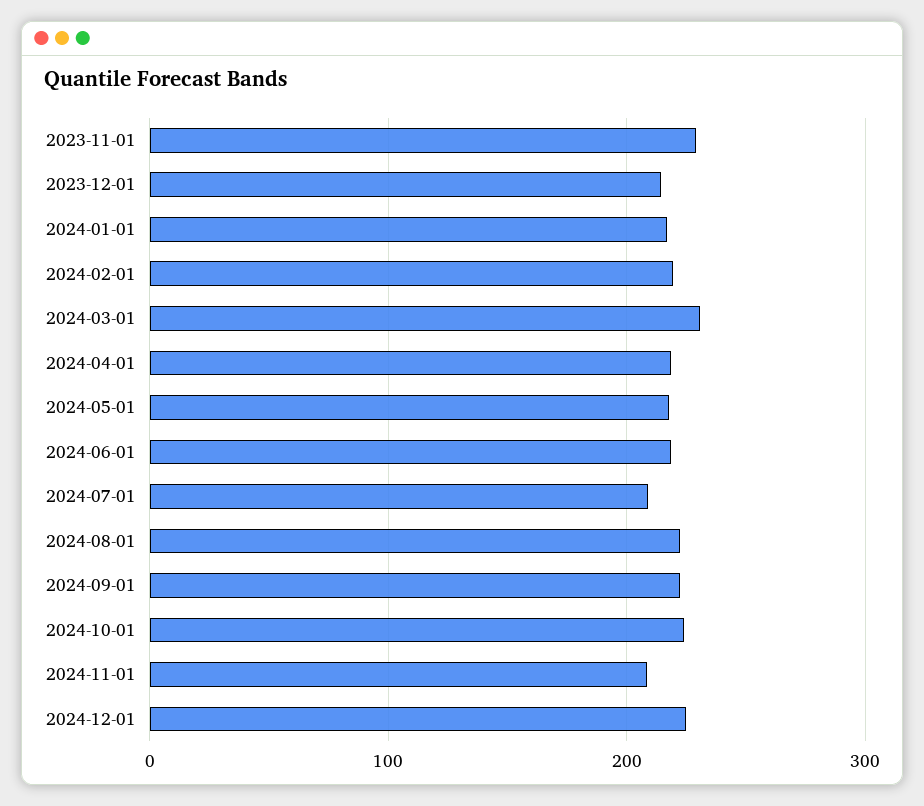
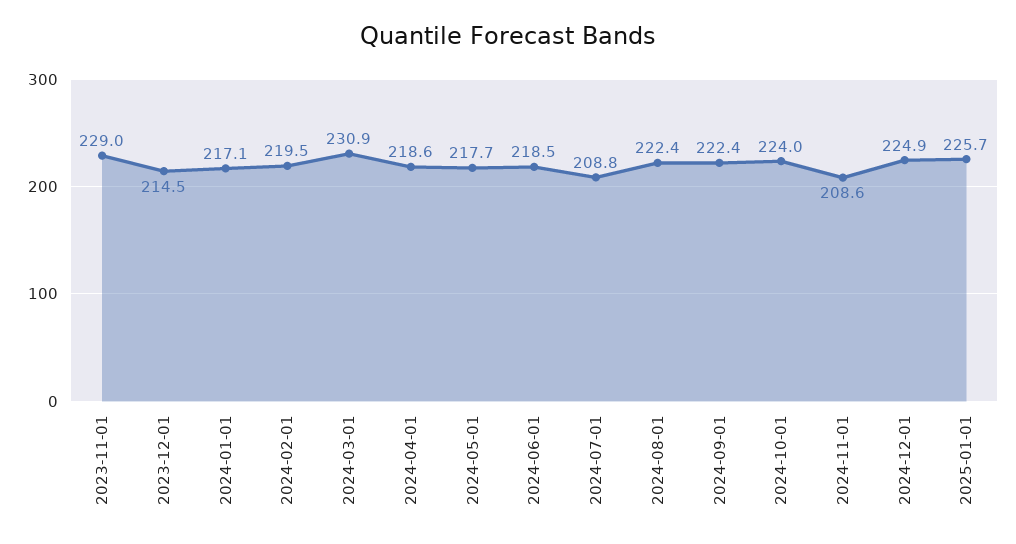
2025-01-01: none -> 225.7

